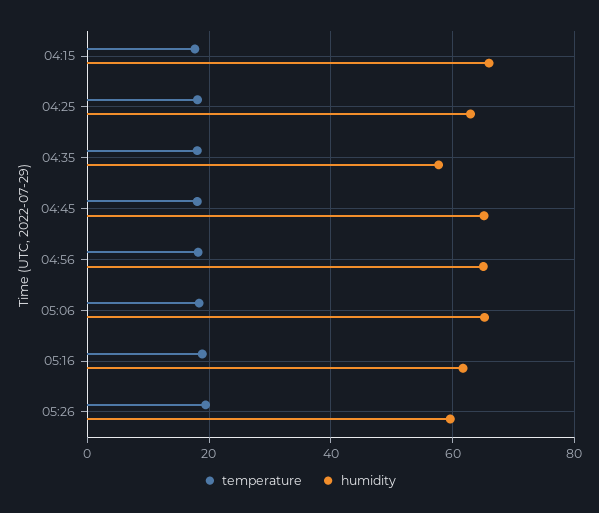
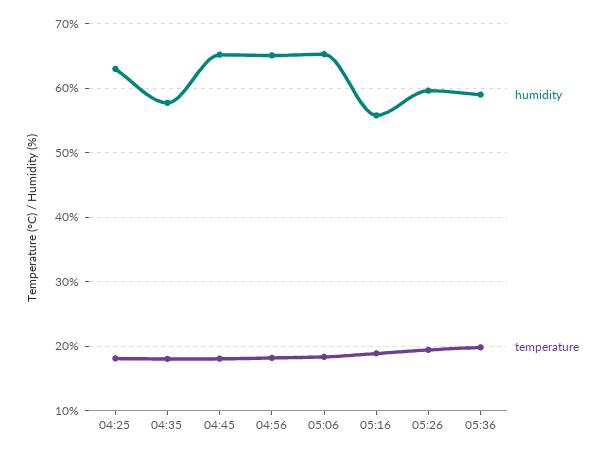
temperature, 04:15: 18 -> none
humidity, 04:15: 66 -> none
humidity, 05:16: 62 -> 56
humidity, 05:36: none -> 59
temperature, 05:36: none -> 20

